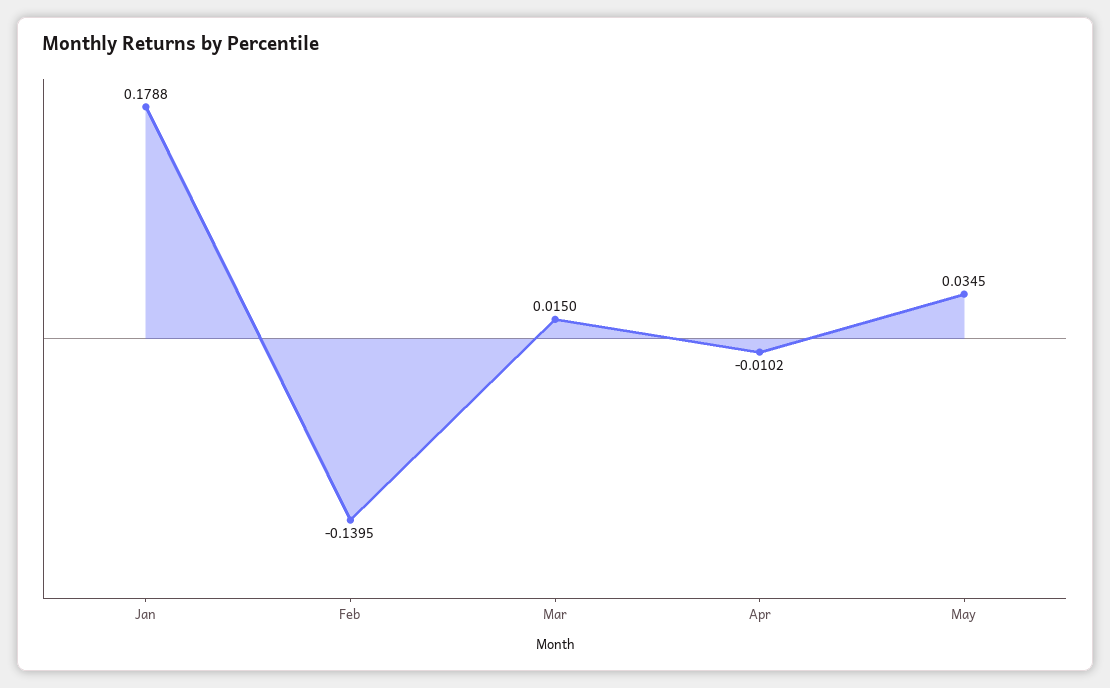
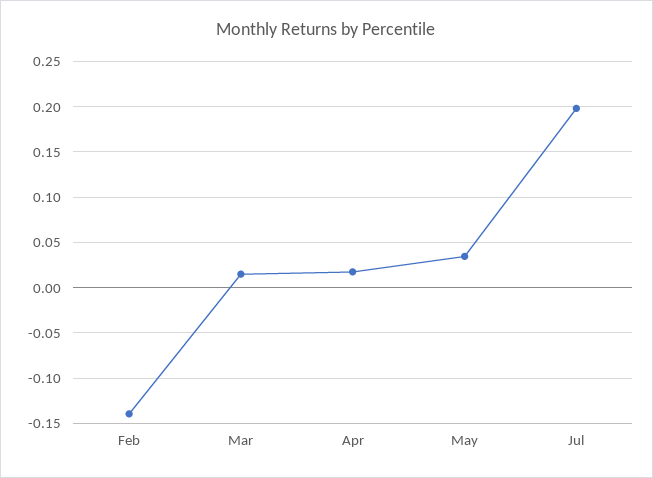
Jan: 0.1788 -> none
Apr: -0.0102 -> 0.02
Jul: none -> 0.2

